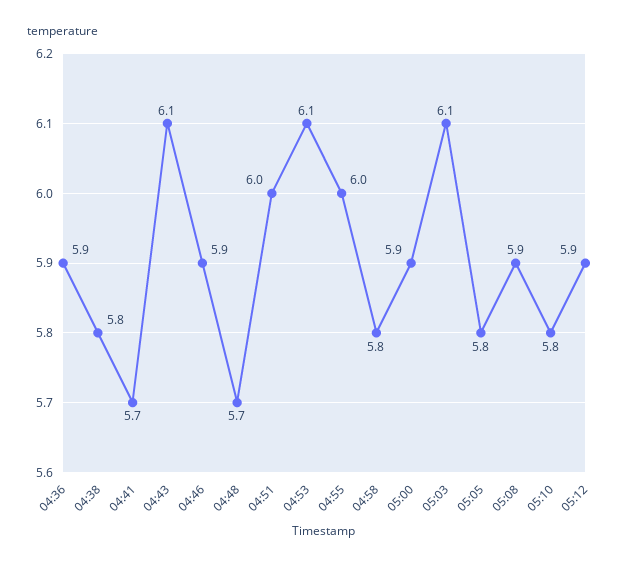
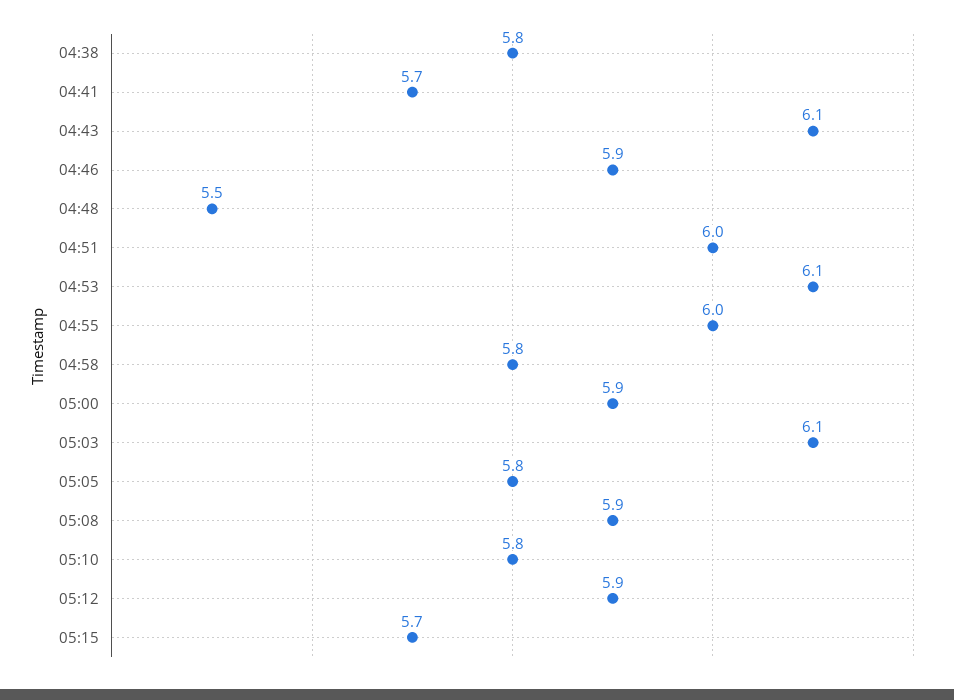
04:36: 5.9 -> none
04:48: 5.7 -> 5.5
05:15: none -> 5.7

